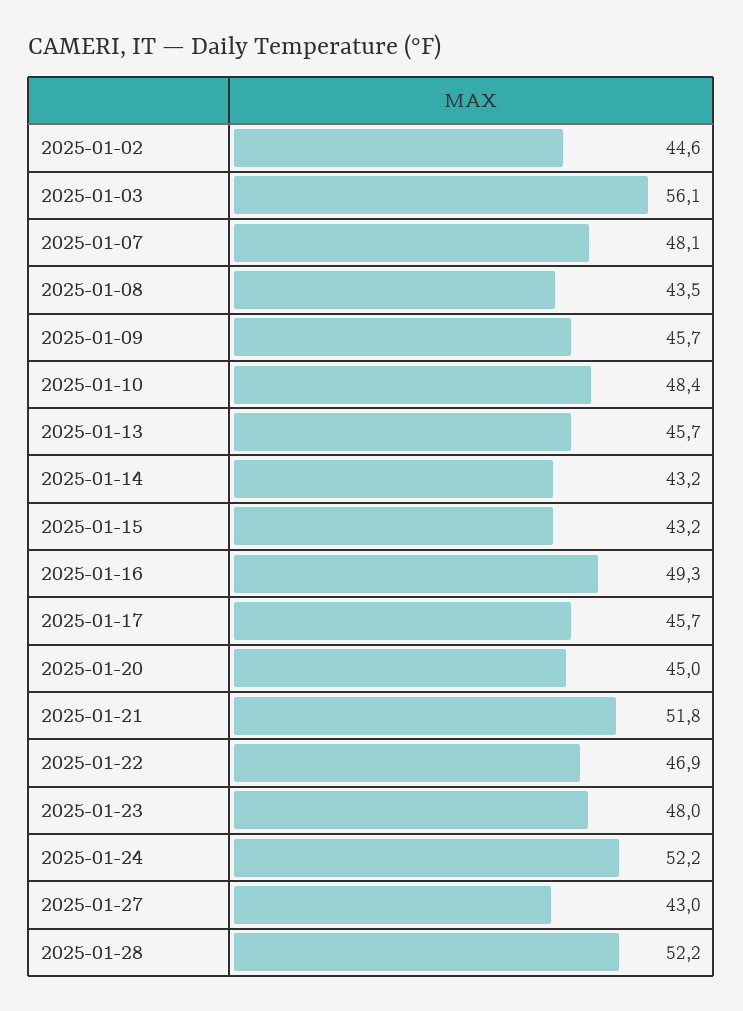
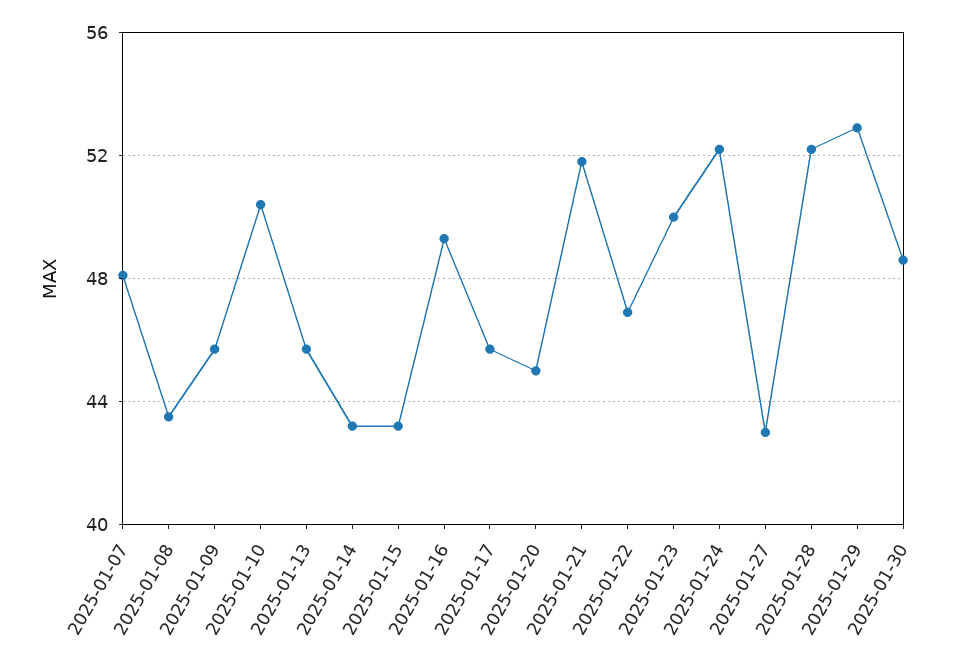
2025-01-02: 44.6 -> none
2025-01-03: 56.1 -> none
2025-01-10: 48.4 -> 50.5
2025-01-23: 48 -> 50
2025-01-29: none -> 53
2025-01-30: none -> 48.5

